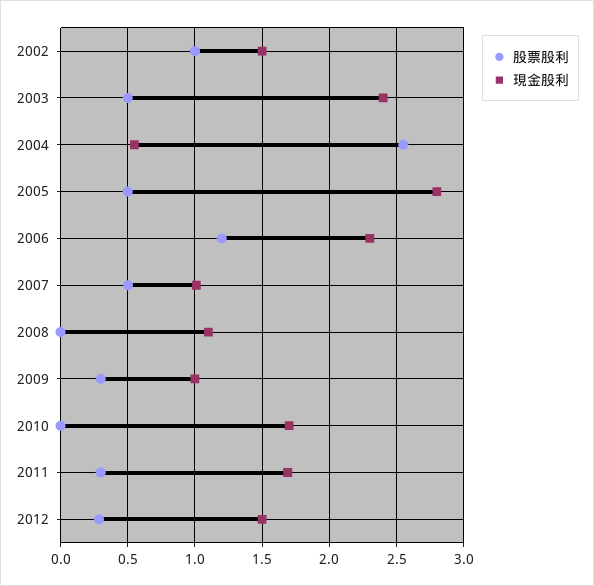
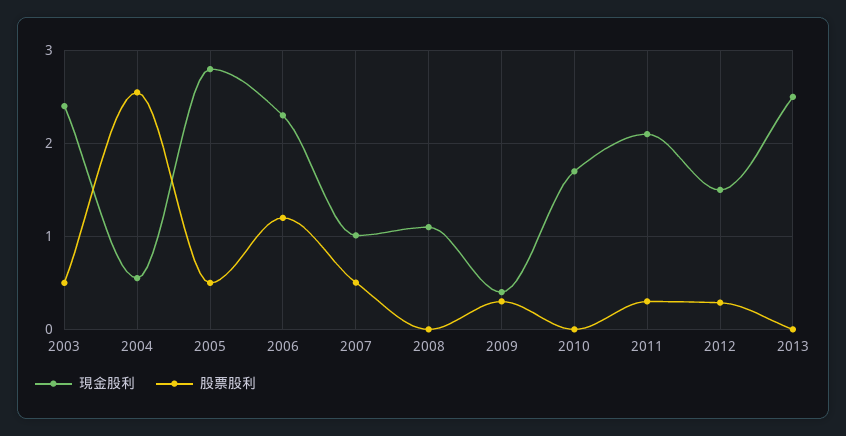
股票股利, 2002: 1 -> none
現金股利, 2002: 1.5 -> none
現金股利, 2009: 1 -> 0.4
現金股利, 2011: 1.7 -> 2.1
現金股利, 2013: none -> 2.5
股票股利, 2013: none -> 0

